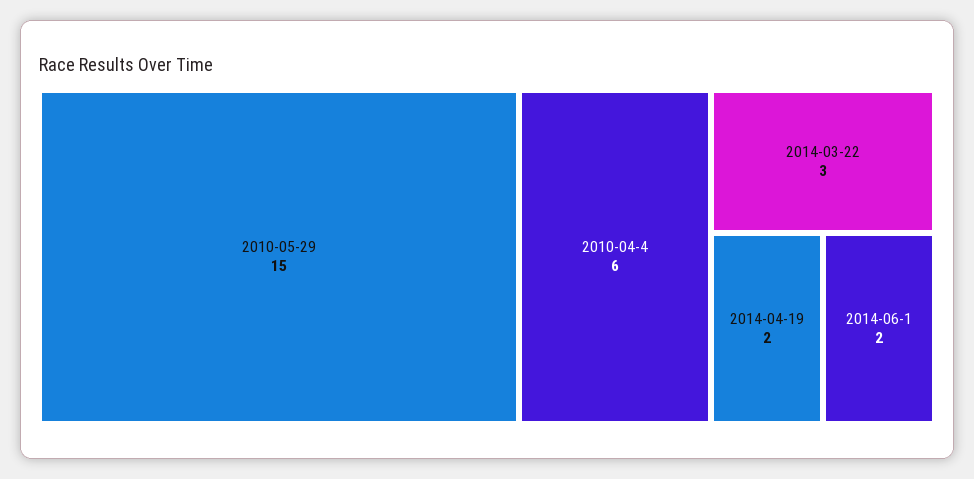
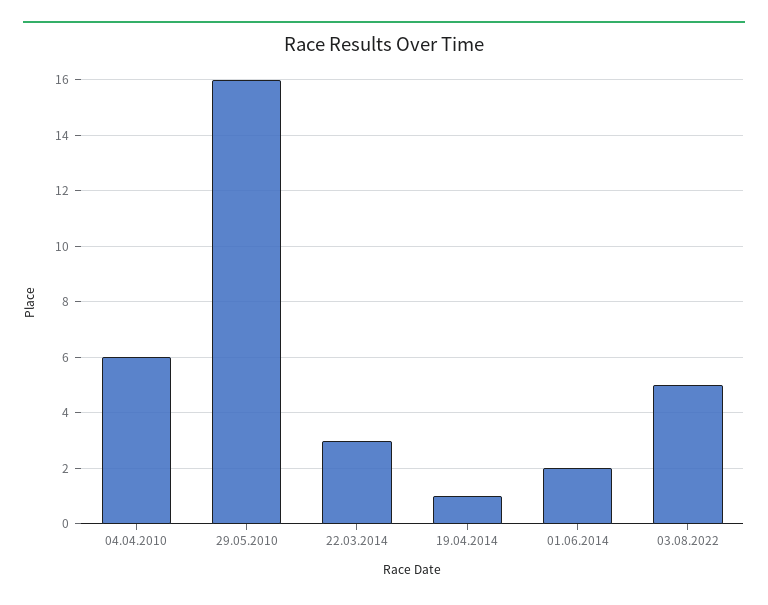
2010-05-29: 15 -> 16
2014-04-19: 2 -> 1
03.08.2022: none -> 5

